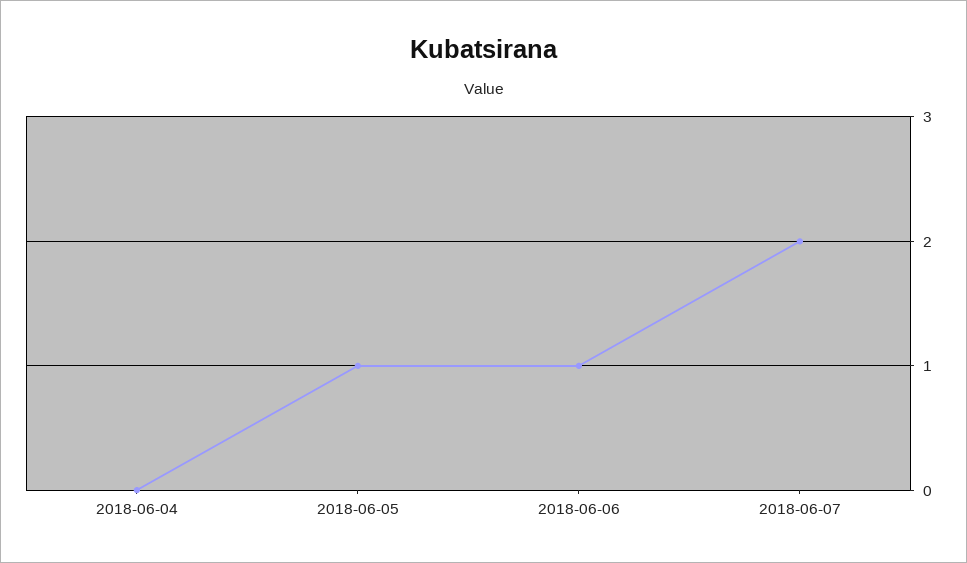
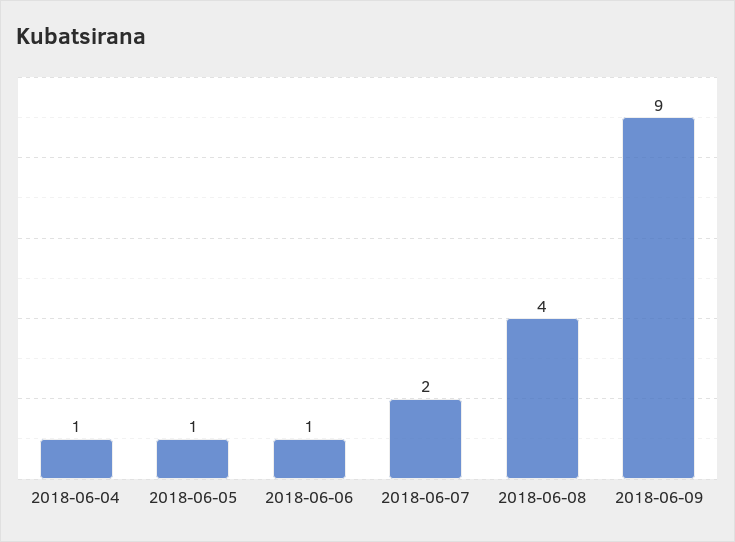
2018-06-04: 0 -> 1
2018-06-08: none -> 4
2018-06-09: none -> 9

